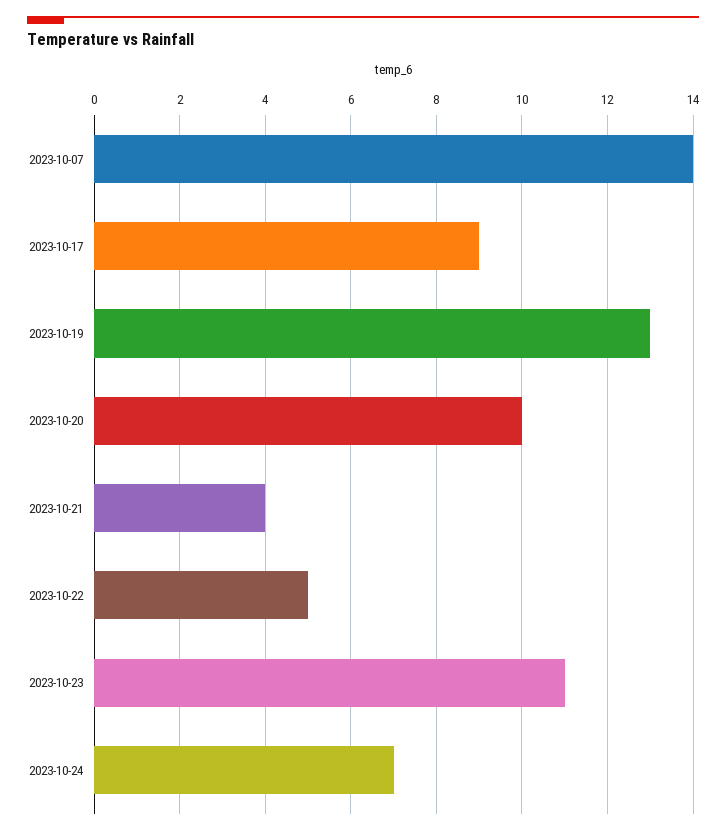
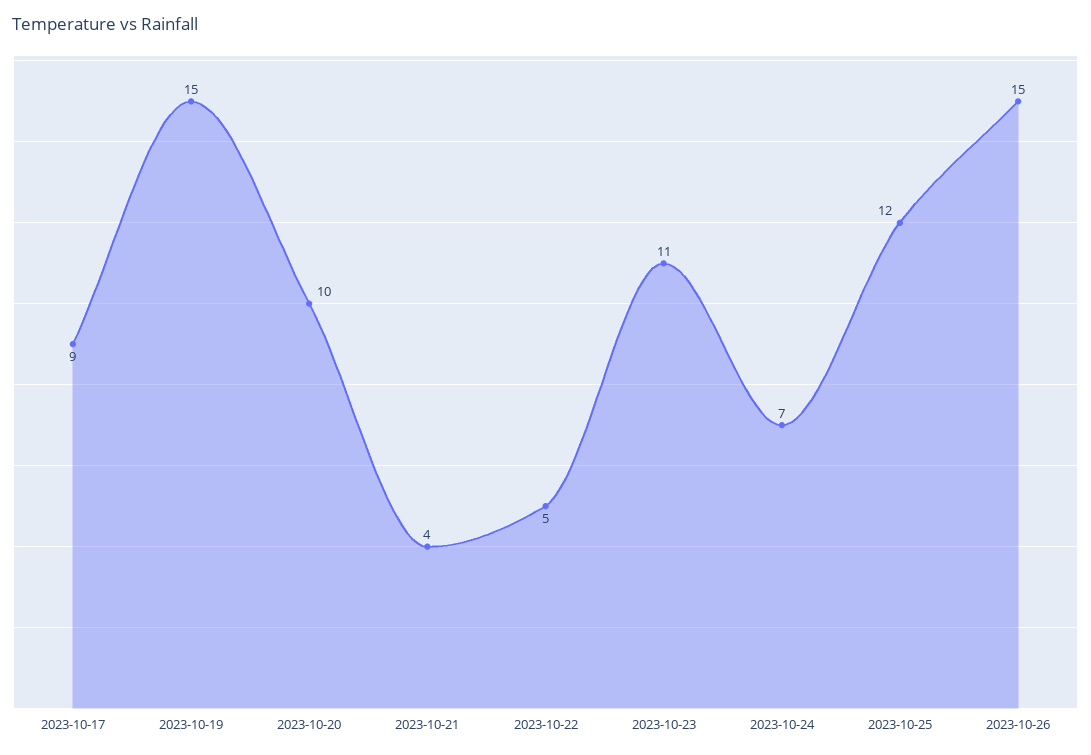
2023-10-07: 14 -> none
2023-10-19: 13 -> 15
2023-10-25: none -> 12
2023-10-26: none -> 15

